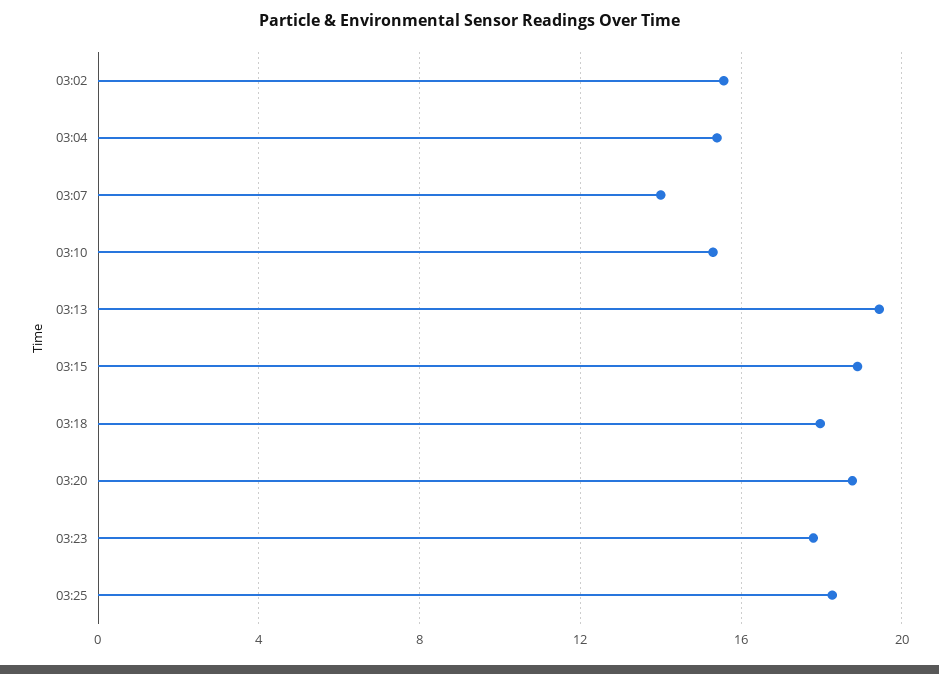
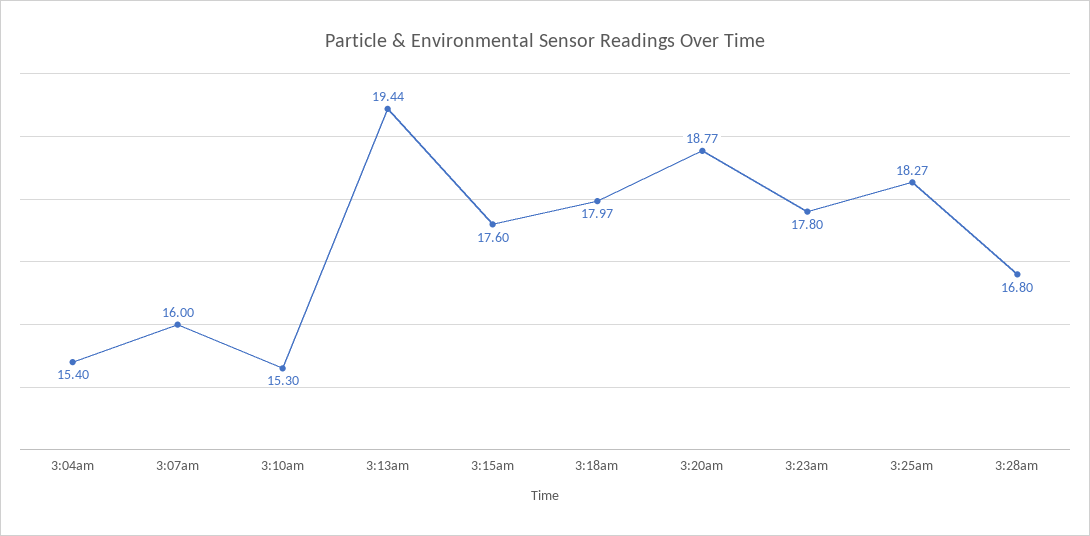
03:02: 15.5 -> none
03:07: 14 -> 16
03:15: 19 -> 17.6
3:28am: none -> 16.8

